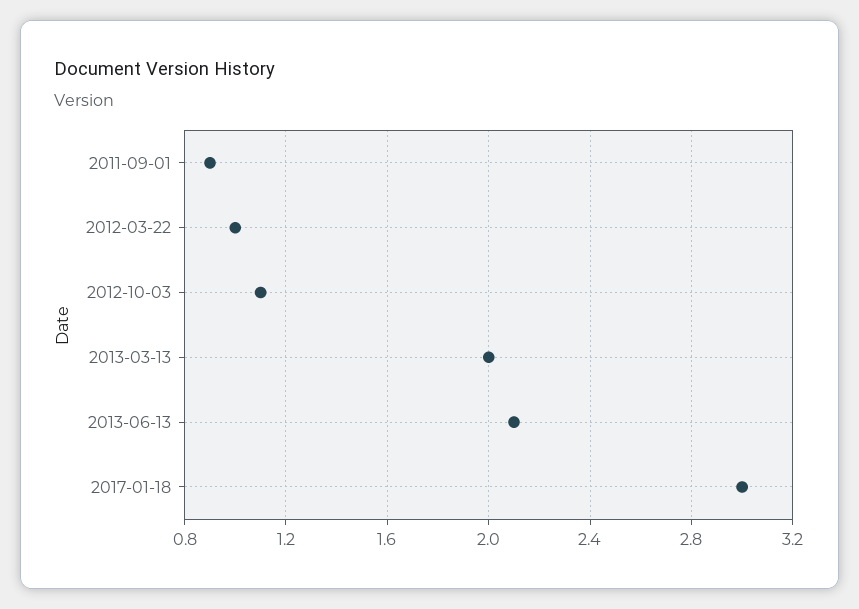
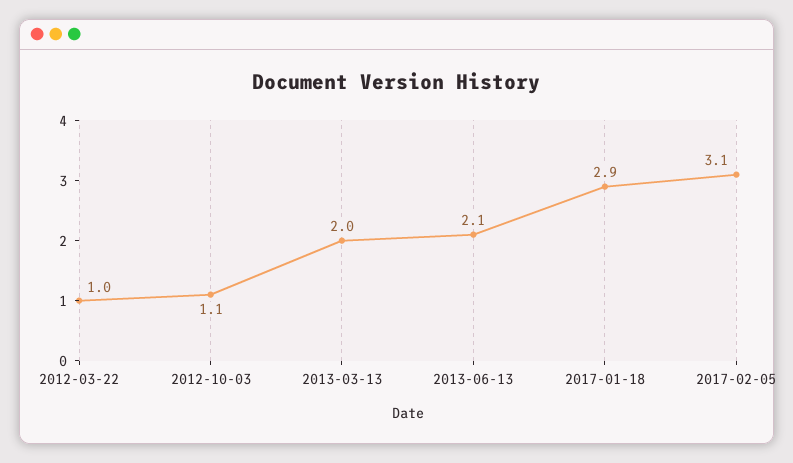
2011-09-01: 0.9 -> none
2017-01-18: 3 -> 2.9
2017-02-05: none -> 3.1

